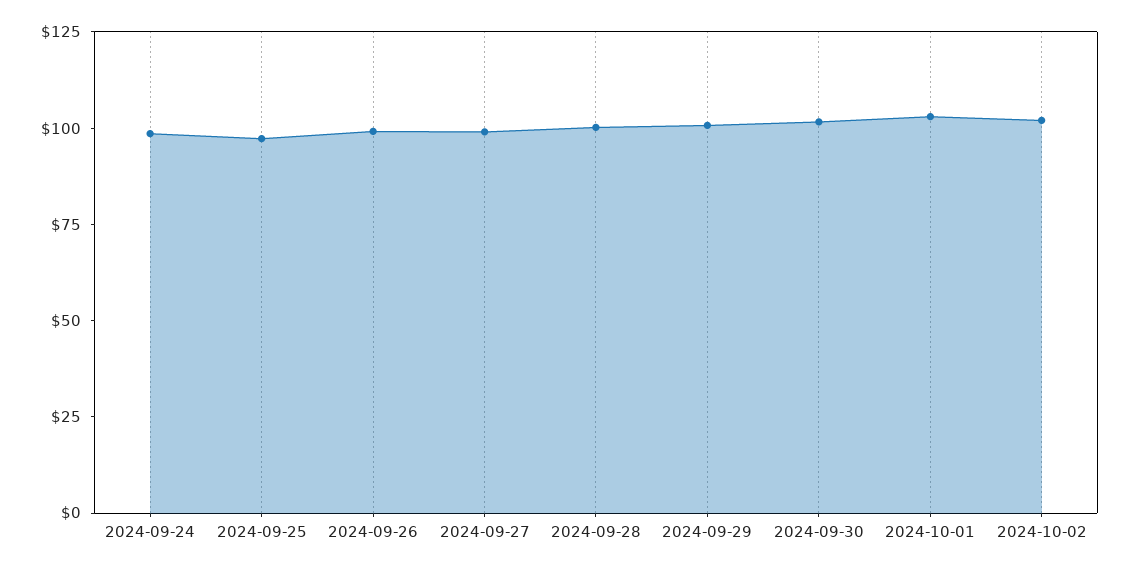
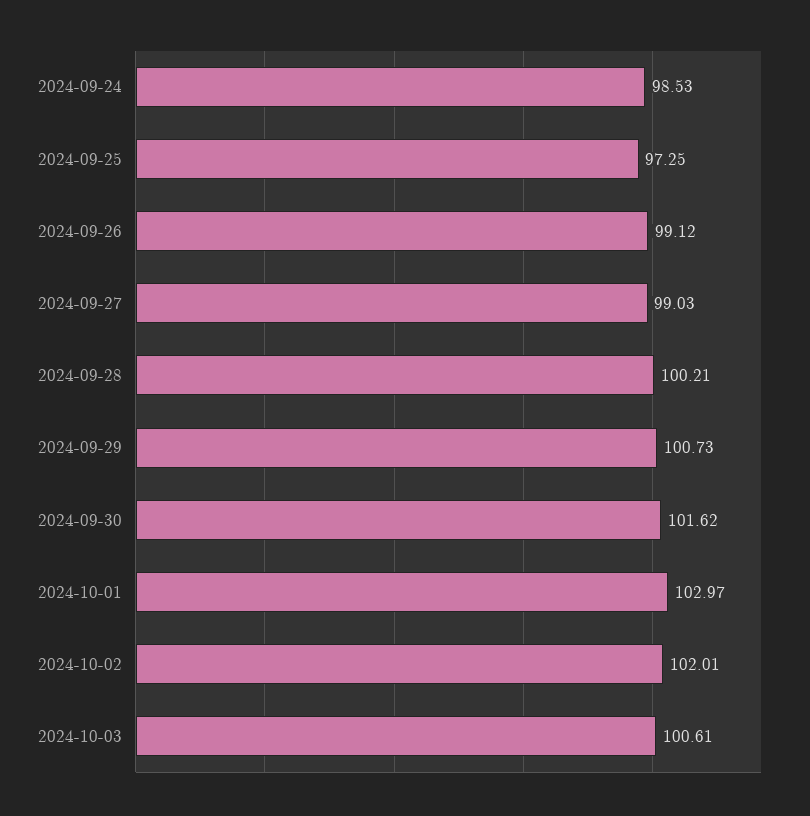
2024-10-03: none -> 100.61

